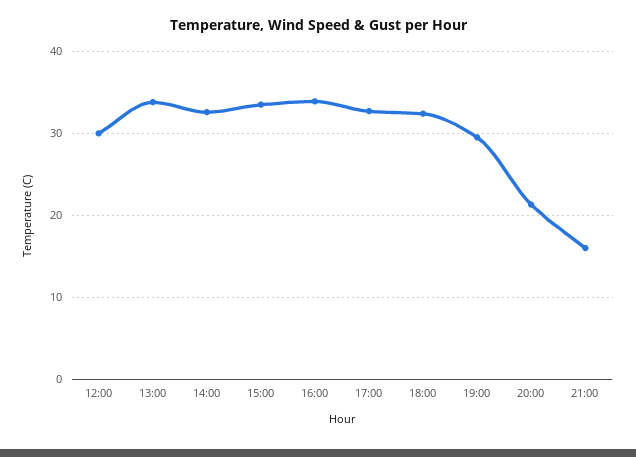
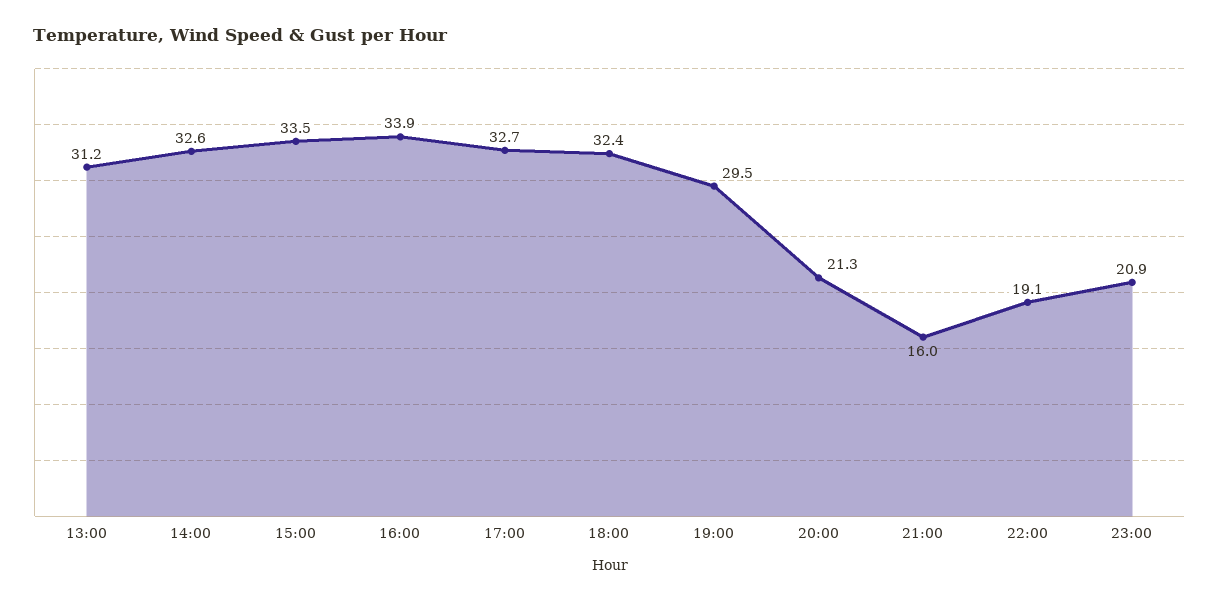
12:00: 30 -> none
13:00: 34 -> 31.2
22:00: none -> 19.1
23:00: none -> 20.9

